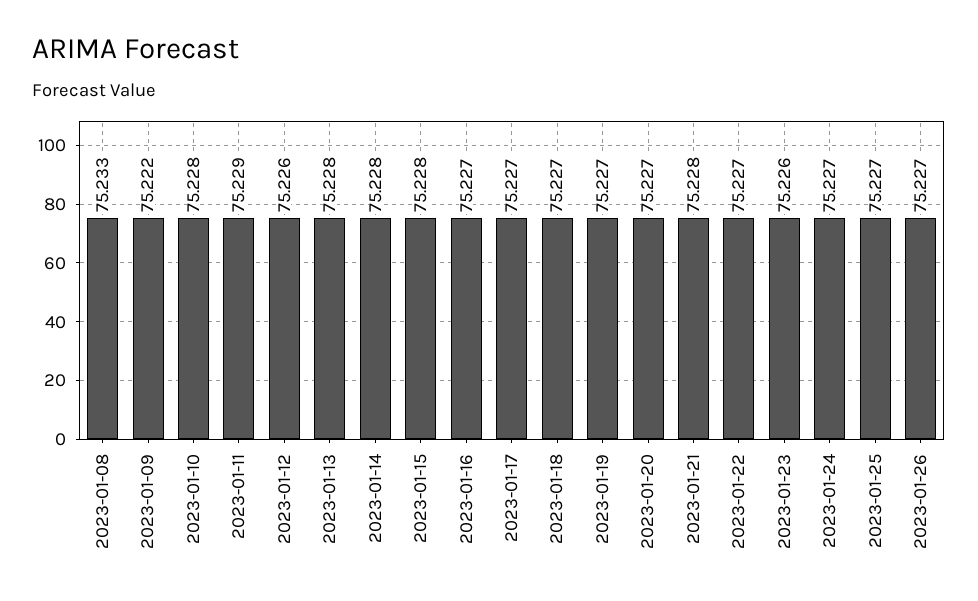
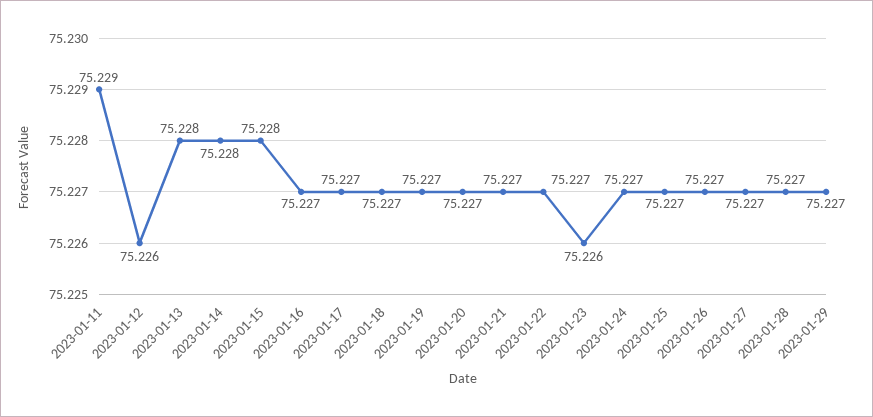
2023-01-08: 75.233 -> none
2023-01-09: 75.222 -> none
2023-01-10: 75.228 -> none
2023-01-21: 75.228 -> 75.227
2023-01-27: none -> 75.227
2023-01-28: none -> 75.227
2023-01-29: none -> 75.227

